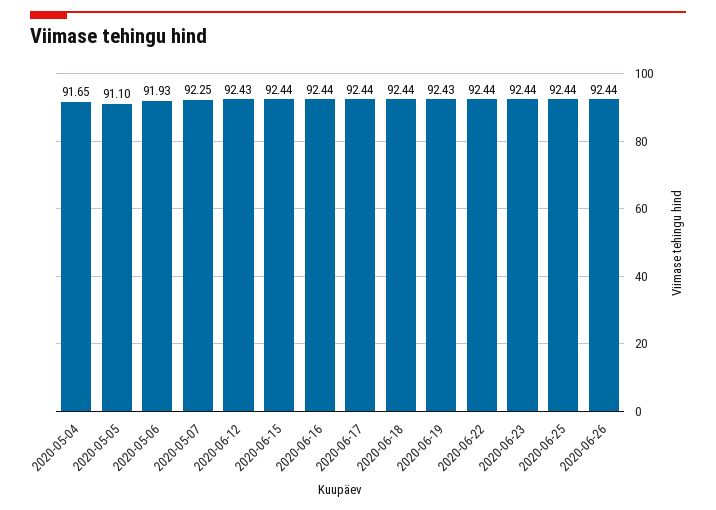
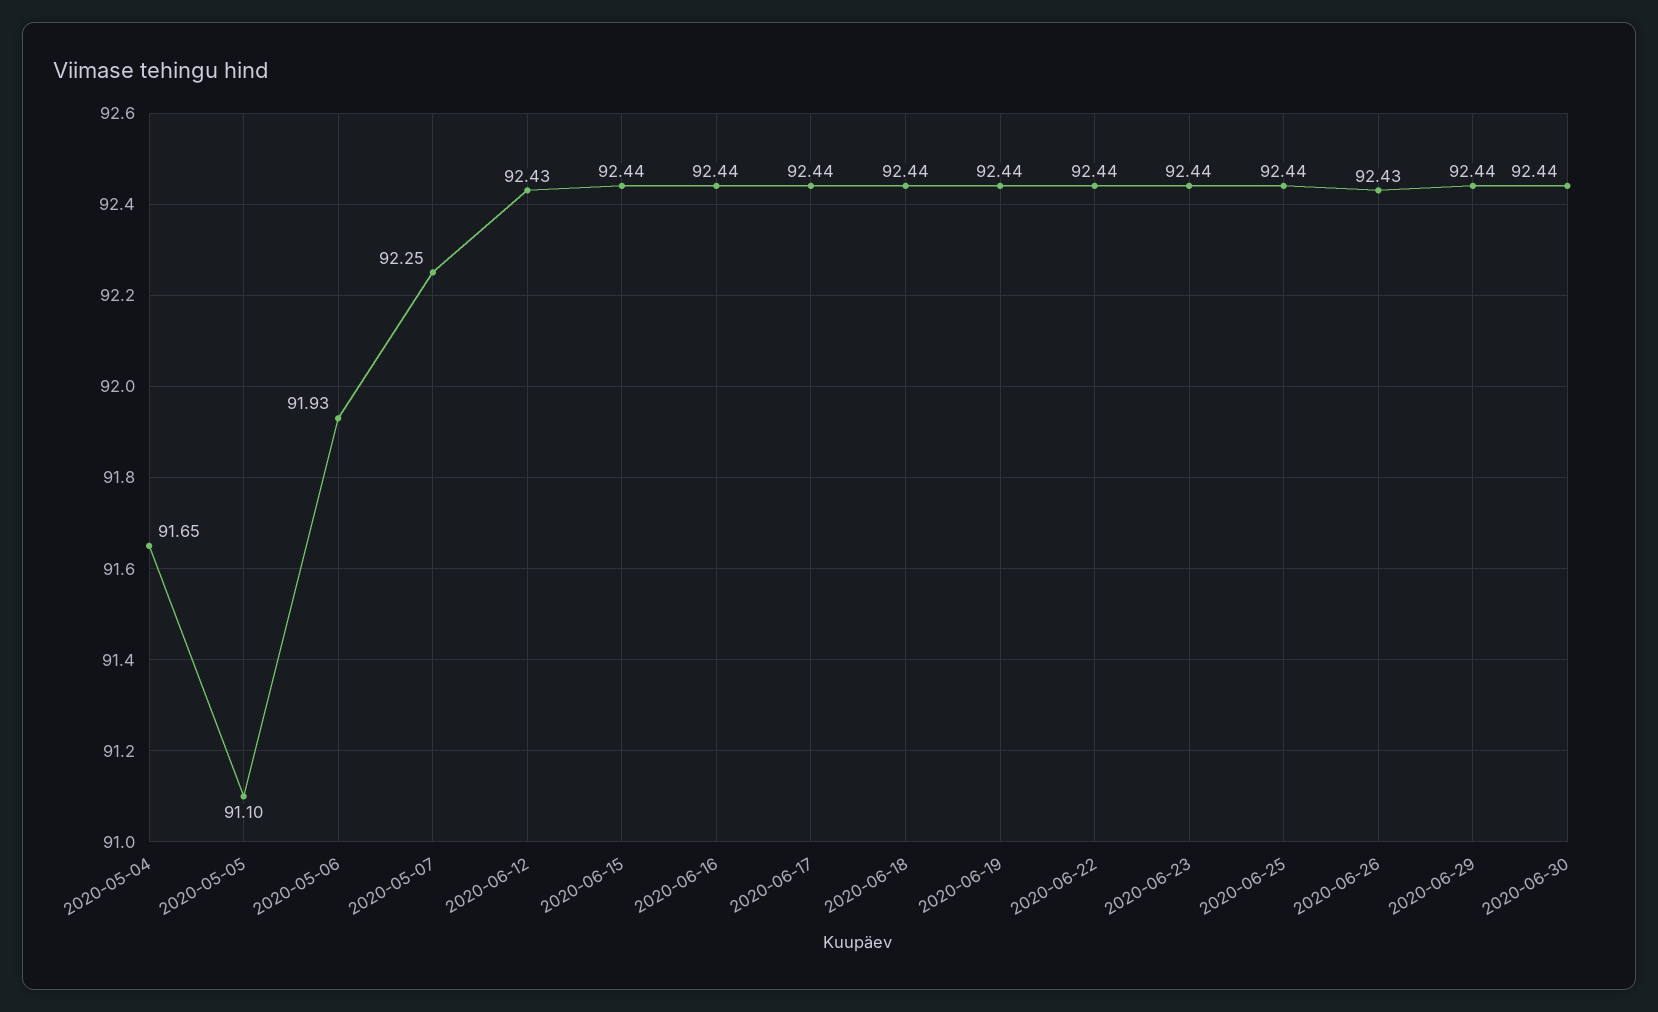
2020-06-19: 92.43 -> 92.44
2020-06-26: 92.44 -> 92.43
2020-06-29: none -> 92.44
2020-06-30: none -> 92.44

